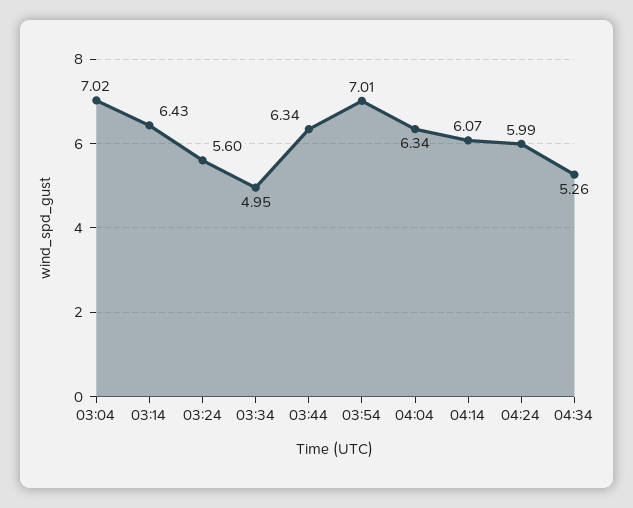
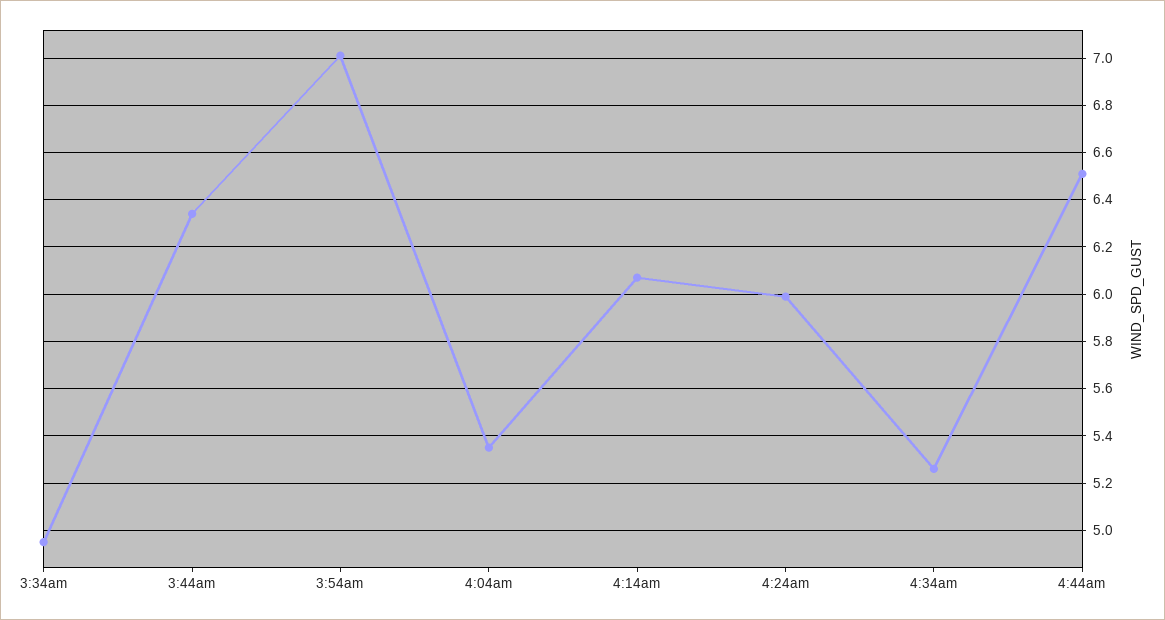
03:04: 7.02 -> none
03:14: 6.43 -> none
03:24: 5.6 -> none
04:04: 6.34 -> 5.35
4:44am: none -> 6.5

